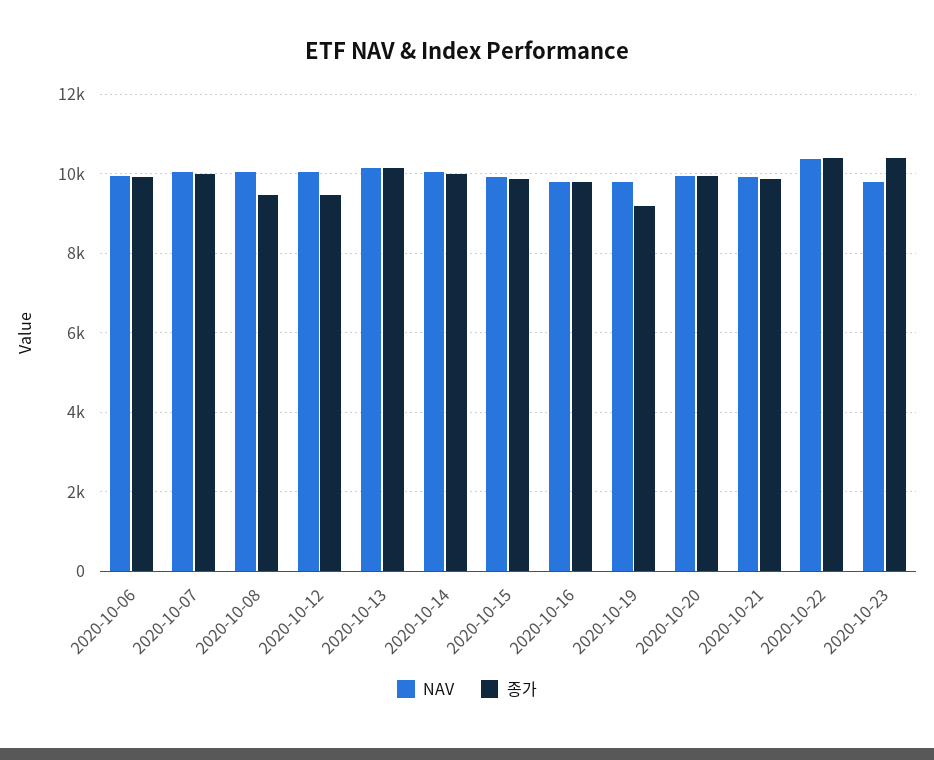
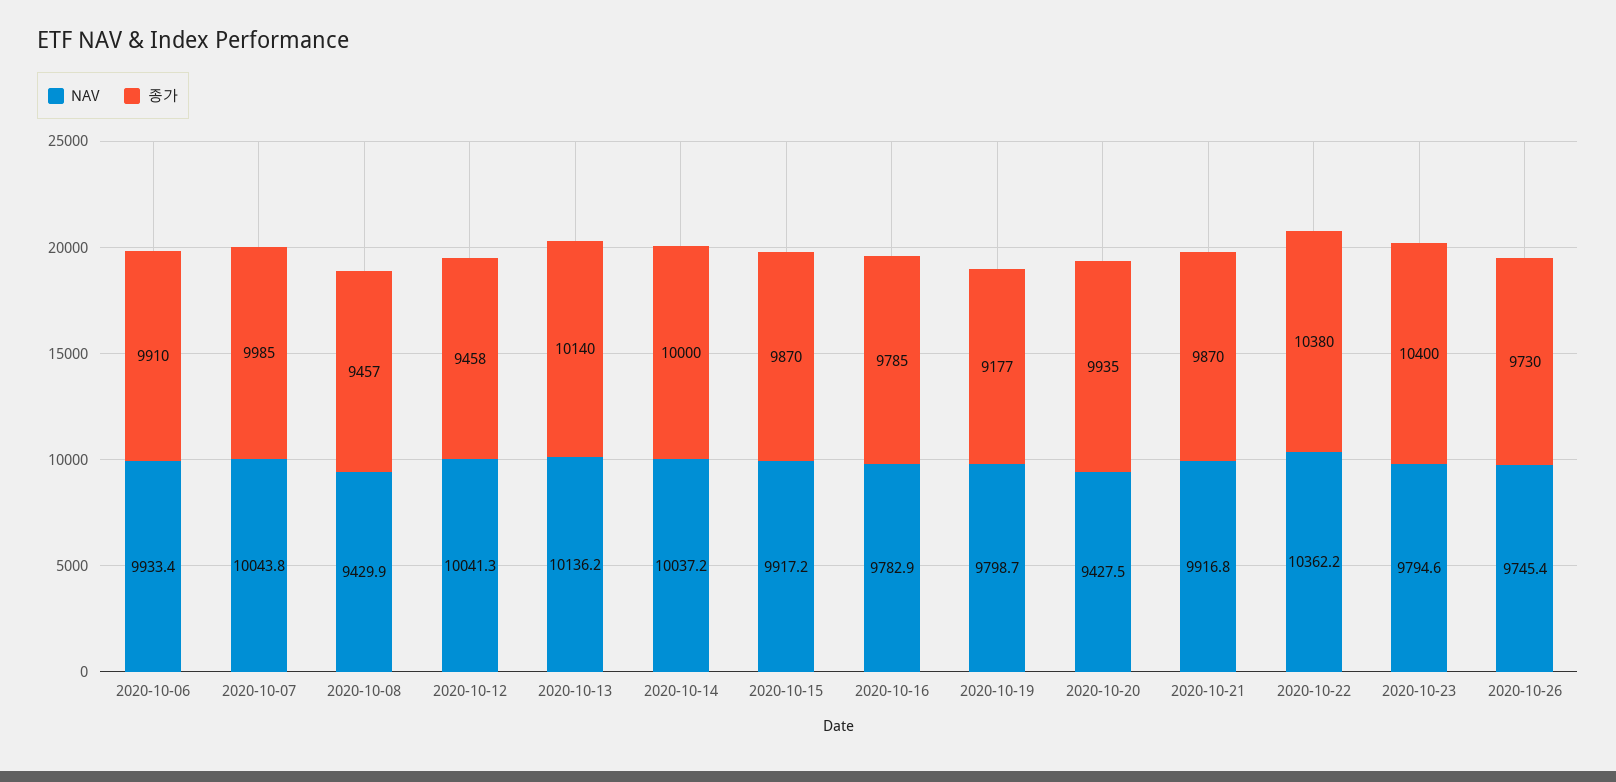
NAV, 2020-10-08: 10000 -> 9429.9
NAV, 2020-10-20: 10000 -> 9427.5
NAV, 2020-10-26: none -> 9745.4
종가, 2020-10-26: none -> 9730

